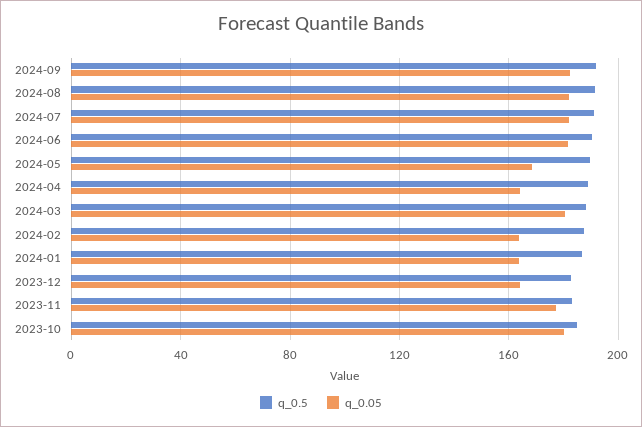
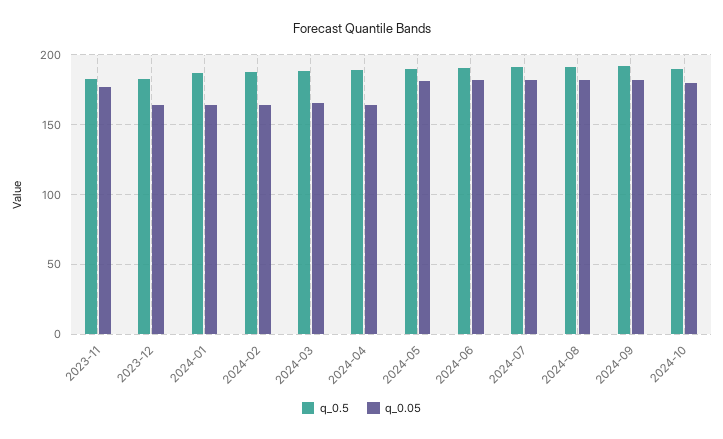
q_0.05, 2024-05: 170 -> 180
q_0.05, 2024-03: 180 -> 165
q_0.5, 2023-10: 185 -> none
q_0.05, 2023-10: 180 -> none
q_0.5, 2024-10: none -> 190
q_0.05, 2024-10: none -> 180

